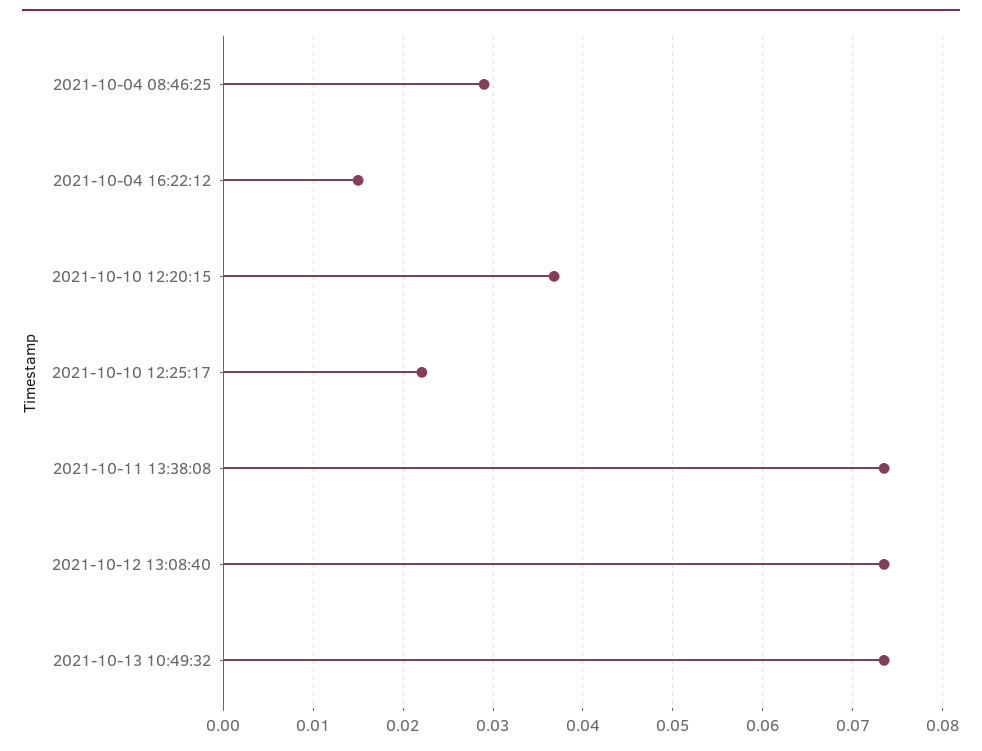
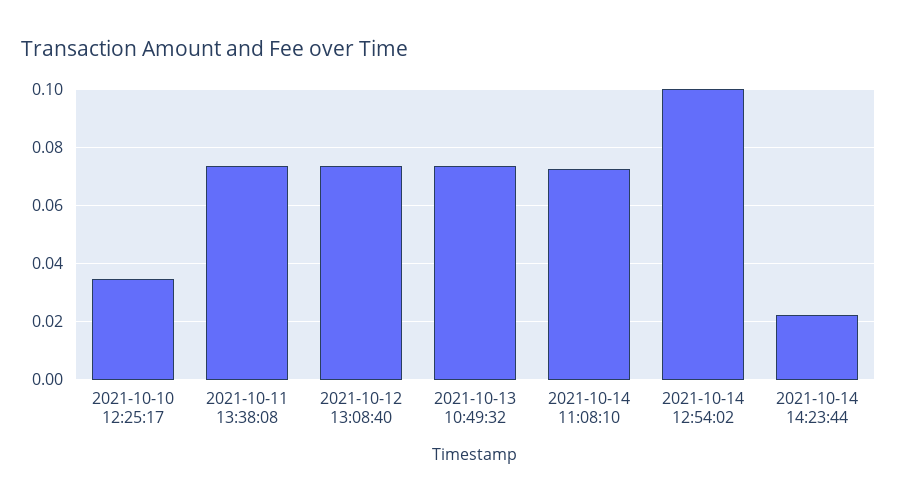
2021-10-04 08:46:25: 0.029 -> none
2021-10-04 16:22:12: 0.015 -> none
2021-10-10 12:20:15: 0.037 -> none
2021-10-10 12:25:17: 0.022 -> 0.035
2021-10-14 11:08:10: none -> 0.0725
2021-10-14 12:54:02: none -> 0.1
2021-10-14 14:23:44: none -> 0.0225

